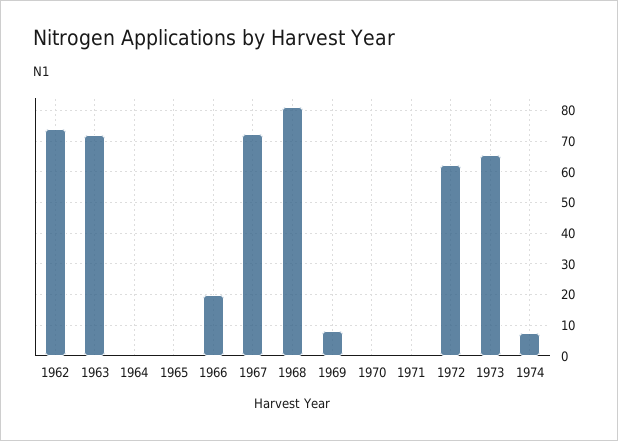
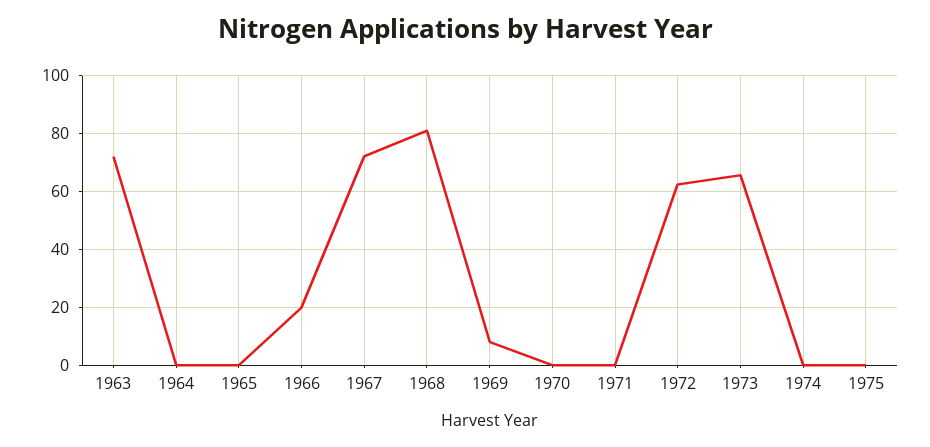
1962: 74 -> none
1974: 8 -> 0
1975: none -> 0

